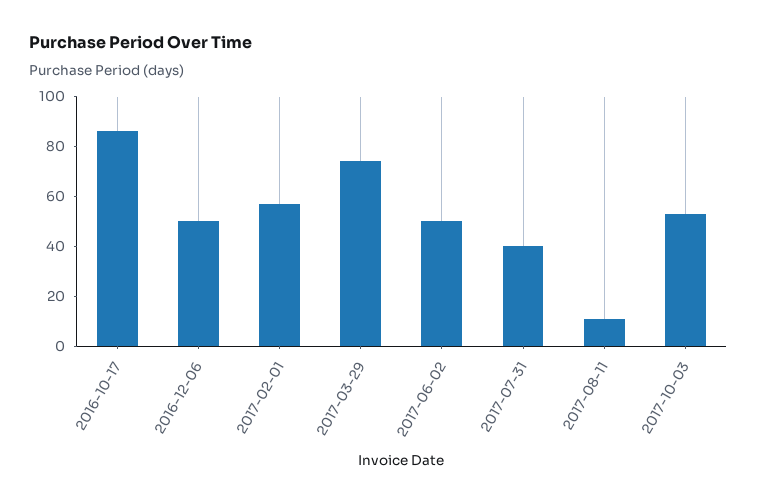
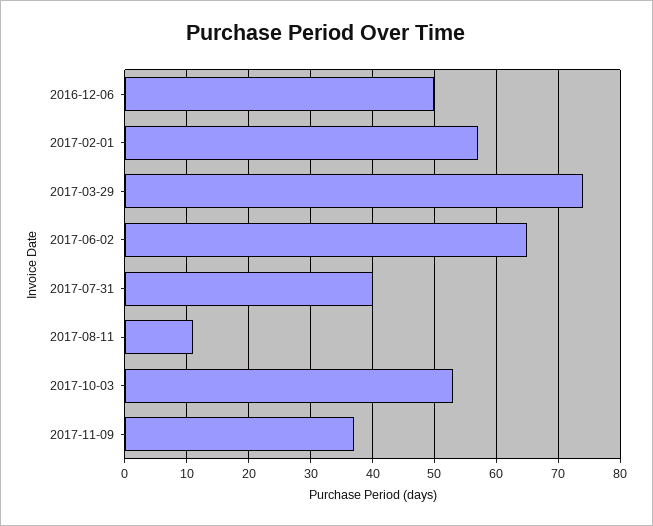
2016-10-17: 85 -> none
2017-06-02: 50 -> 65
2017-11-09: none -> 37

